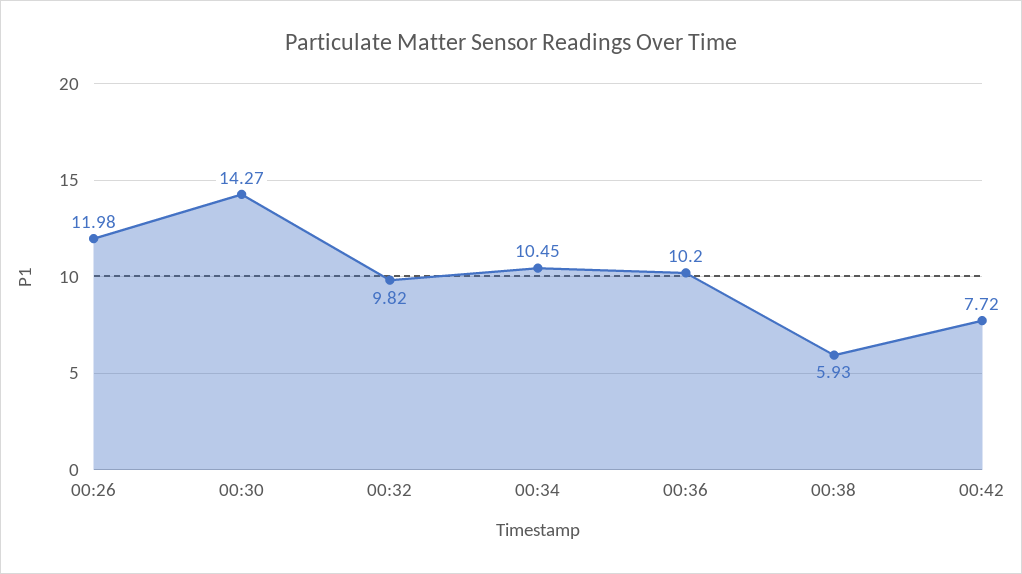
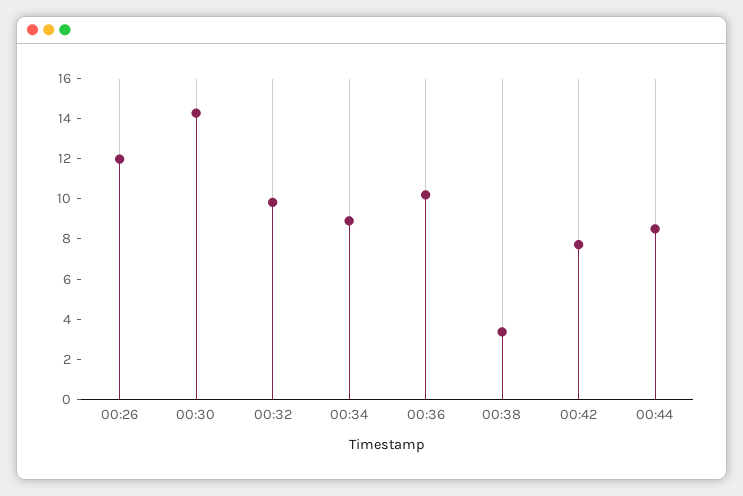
00:34: 10.45 -> 9
00:38: 5.93 -> 3.5
00:44: none -> 8.5

